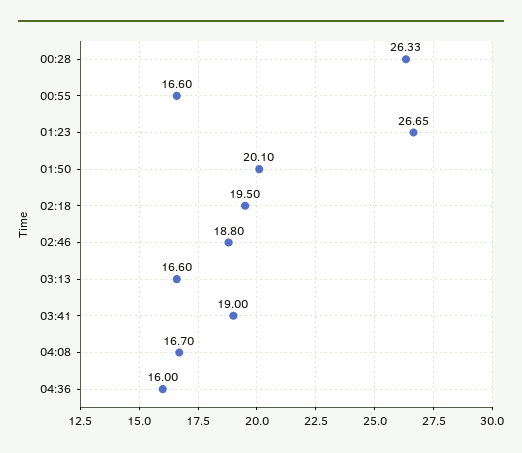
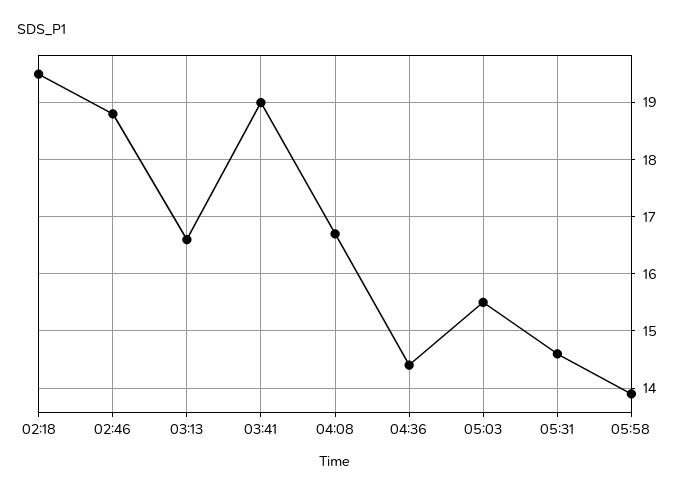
00:28: 26.33 -> none
00:55: 16.6 -> none
01:23: 26.65 -> none
01:50: 20.1 -> none
04:36: 16 -> 14.5
05:03: none -> 15.5
05:31: none -> 14.5
05:58: none -> 14

